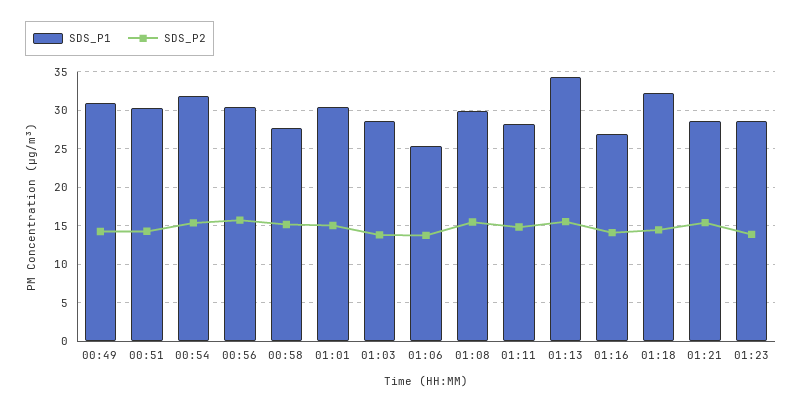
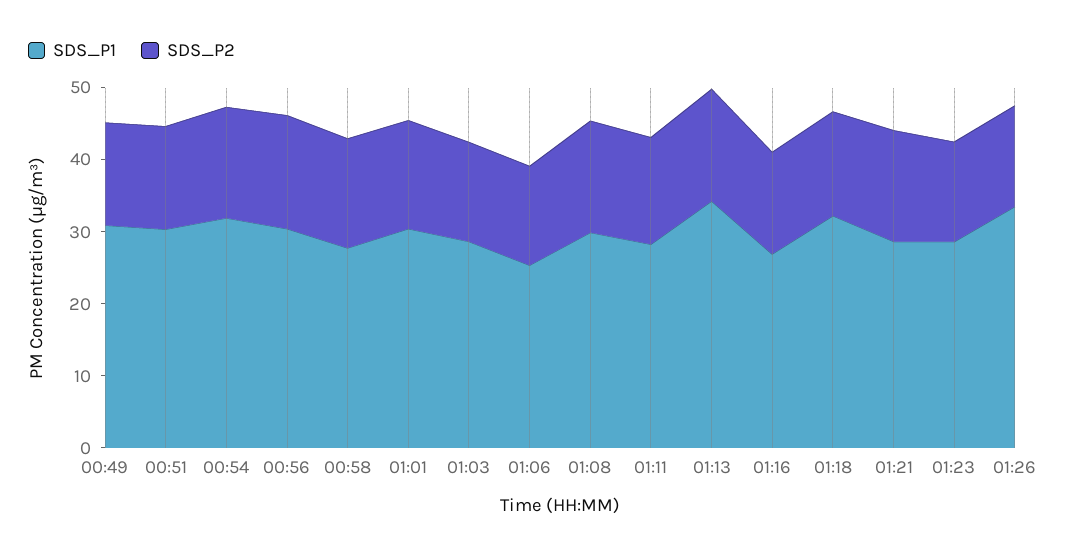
SDS_P1, 01:26: none -> 34
SDS_P2, 01:26: none -> 14

